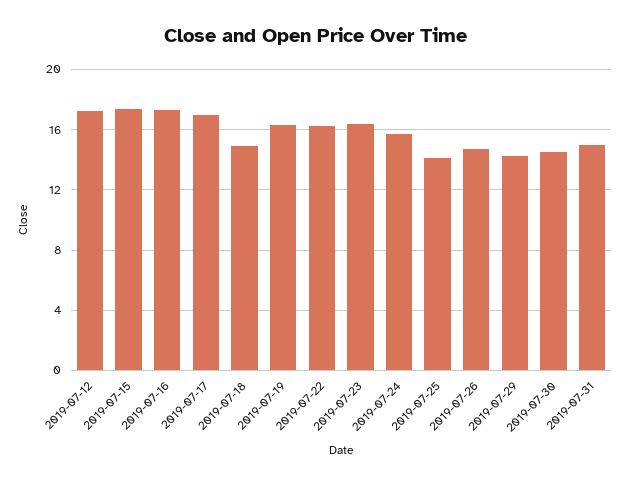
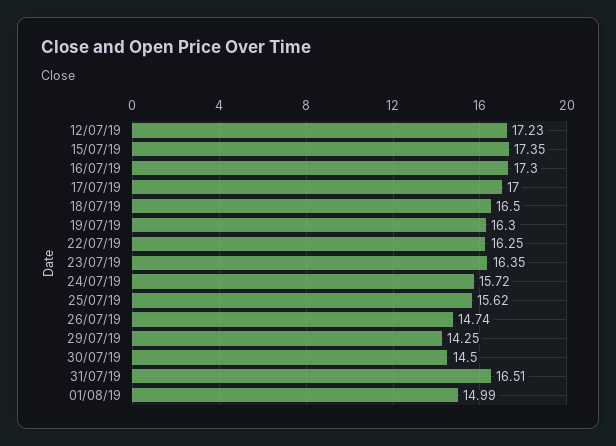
2019-07-18: 15 -> 16.5
2019-07-25: 14 -> 15.62
2019-07-31: 15 -> 16.51
01/08/19: none -> 14.99

